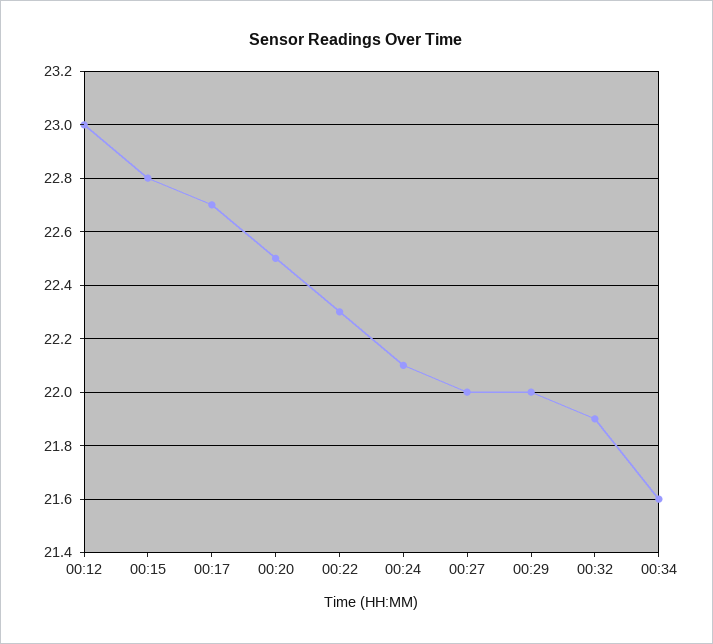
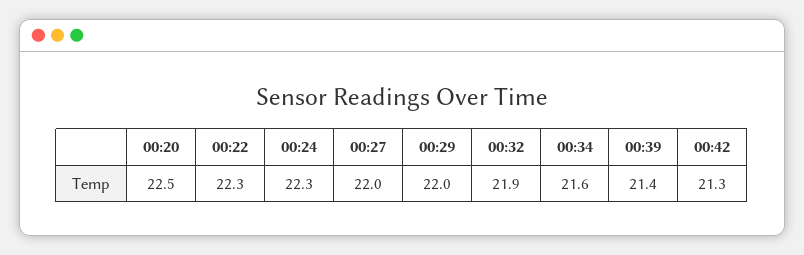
00:12: 23 -> none
00:15: 22.8 -> none
00:17: 22.7 -> none
00:24: 22.1 -> 22.3
00:39: none -> 21.4
00:42: none -> 21.3

